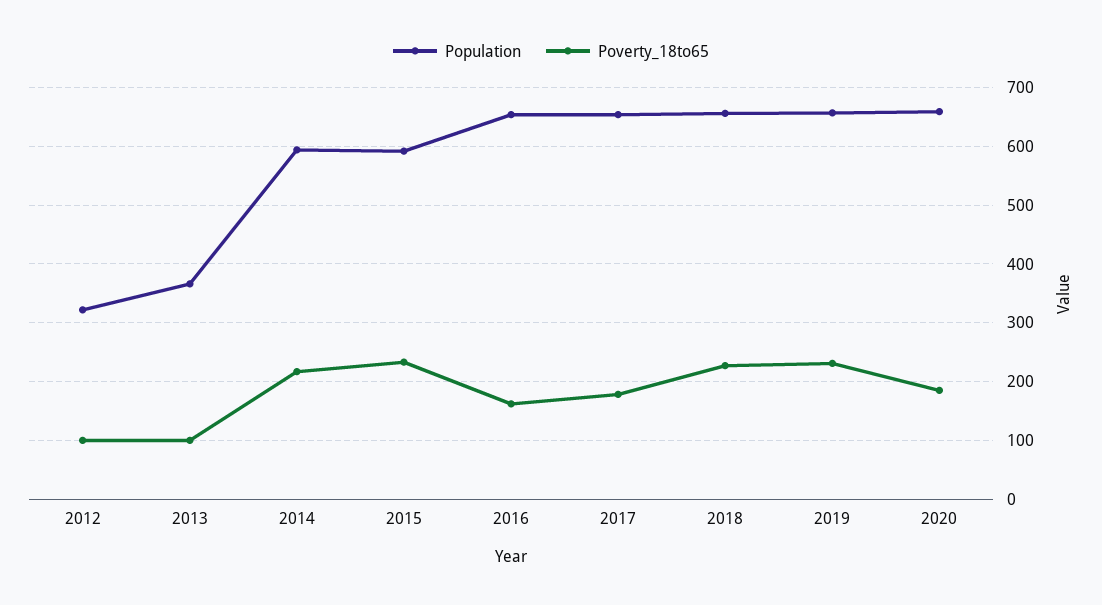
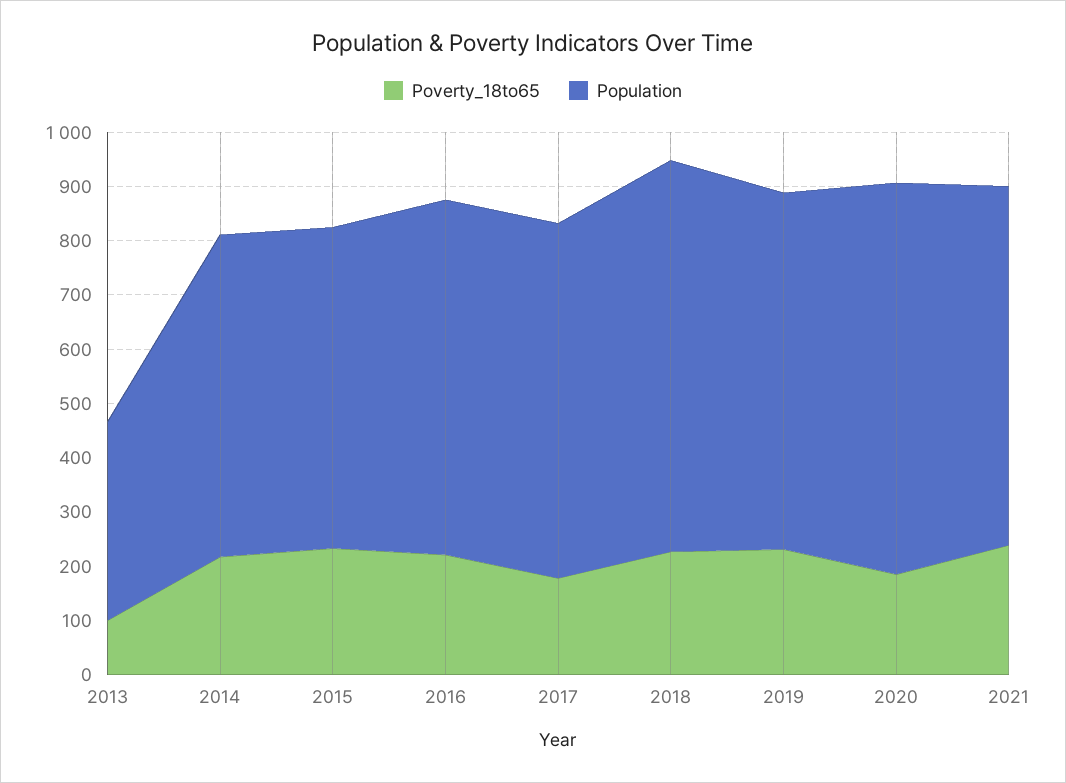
Population, 2012: 320 -> none
Poverty_18to65, 2012: 100 -> none
Poverty_18to65, 2016: 160 -> 220
Population, 2018: 660 -> 720
Population, 2020: 660 -> 720
Poverty_18to65, 2021: none -> 240
Population, 2021: none -> 660

